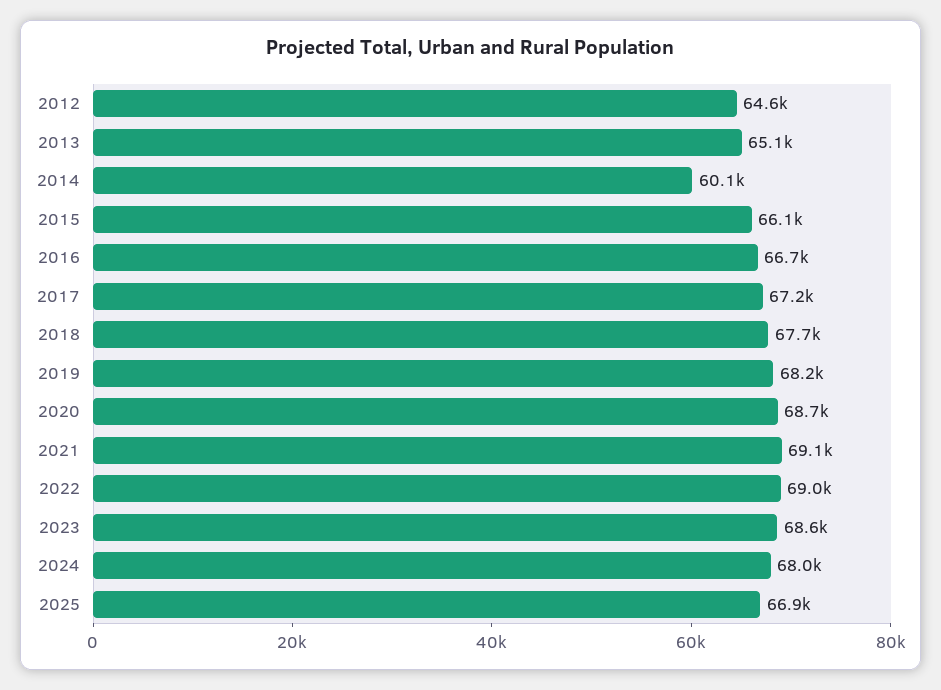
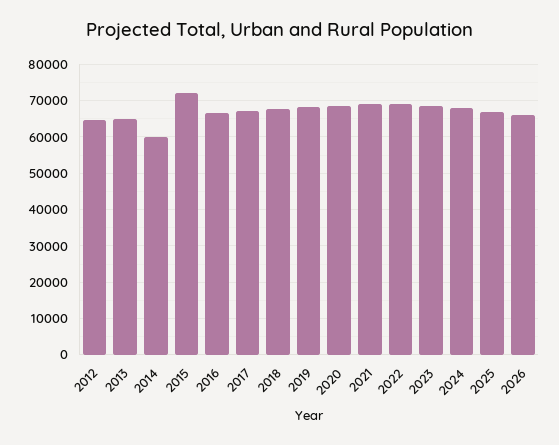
2015: 66100 -> 72000
2026: none -> 66000

